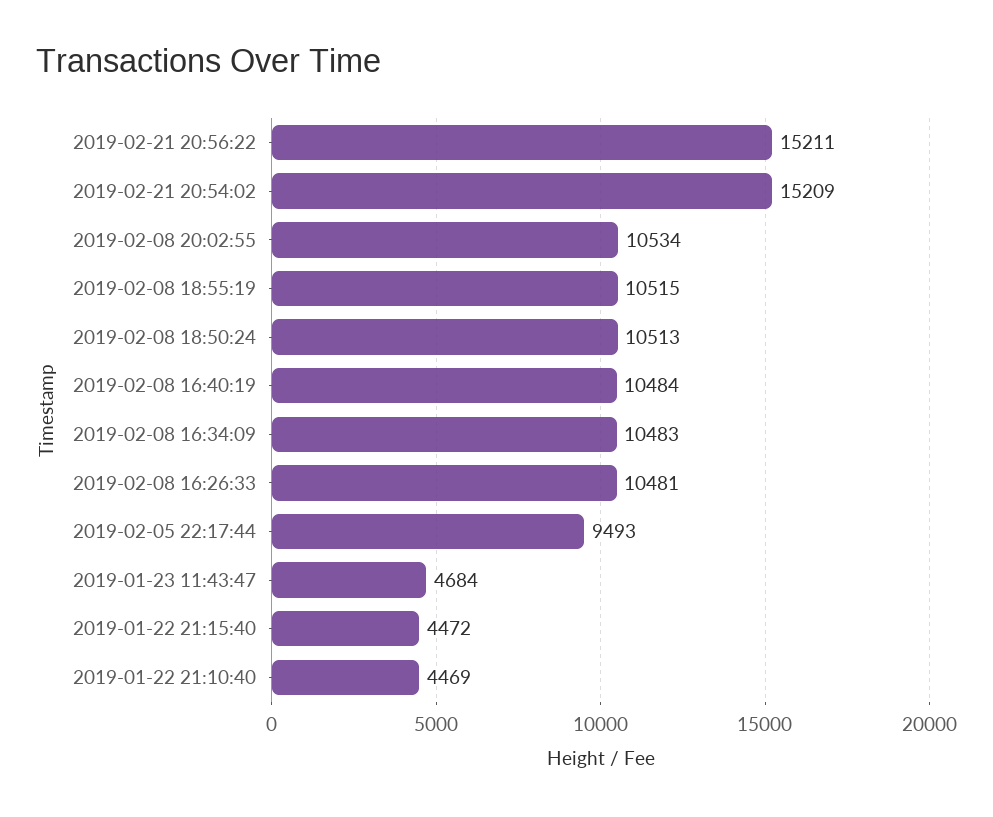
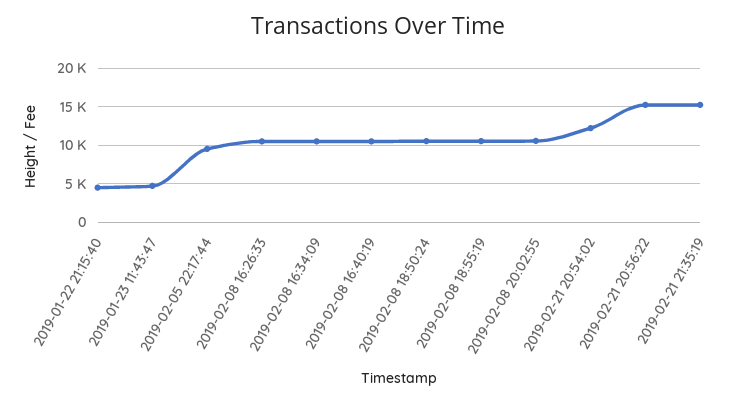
2019-02-21 20:54:02: 15209 -> 12000
2019-01-22 21:10:40: 4469 -> none
2019-02-21 21:35:19: none -> 15000

